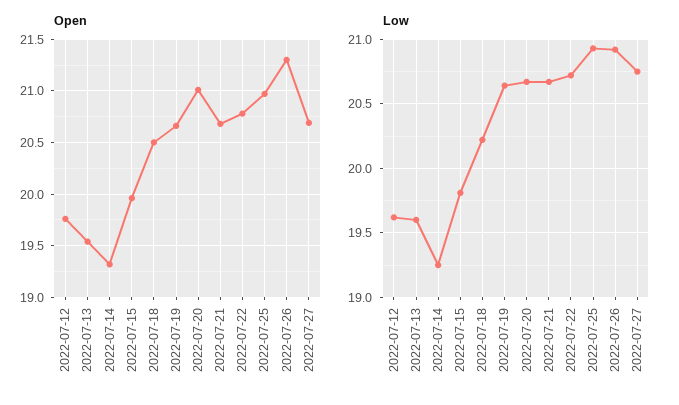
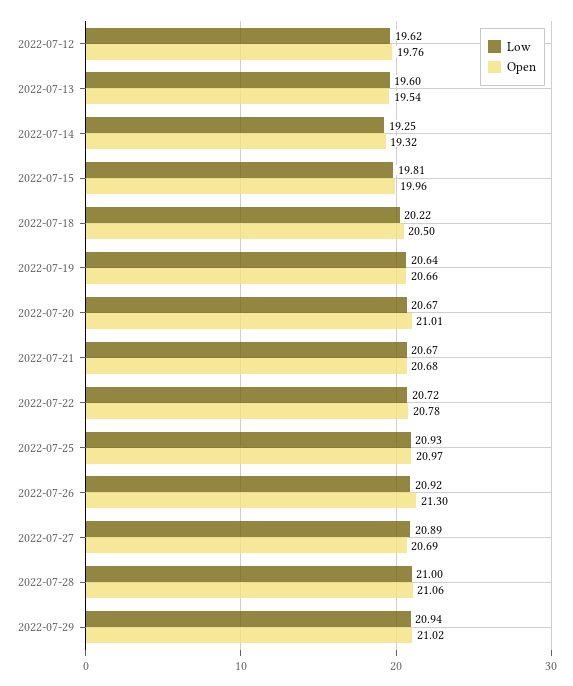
Low, 2022-07-27: 20.75 -> 20.89
Low, 2022-07-28: none -> 21
Open, 2022-07-28: none -> 21.06
Low, 2022-07-29: none -> 20.94
Open, 2022-07-29: none -> 21.02

